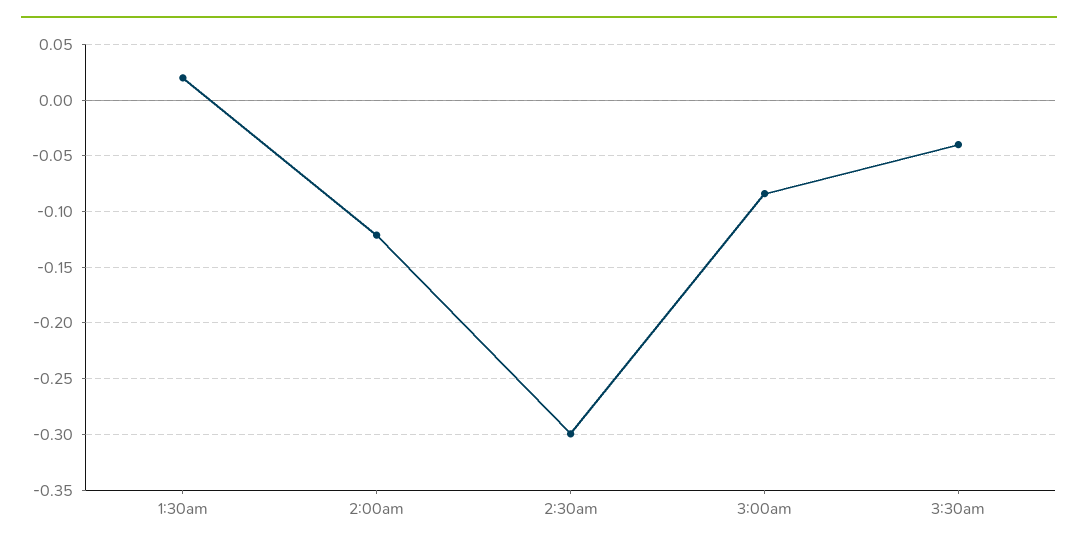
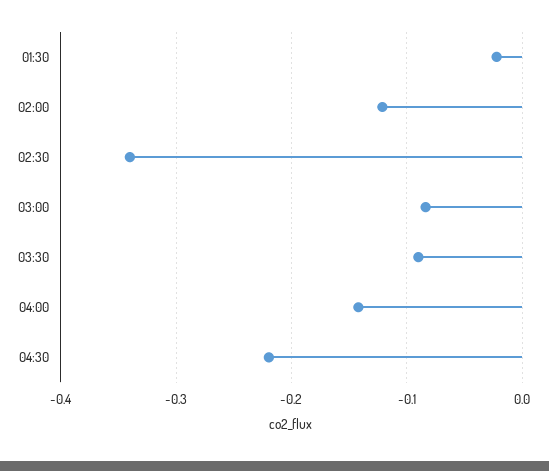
1:30am: 0.02 -> -0.02
2:30am: -0.3 -> -0.34
3:30am: -0.04 -> -0.09
04:00: none -> -0.14
04:30: none -> -0.22

